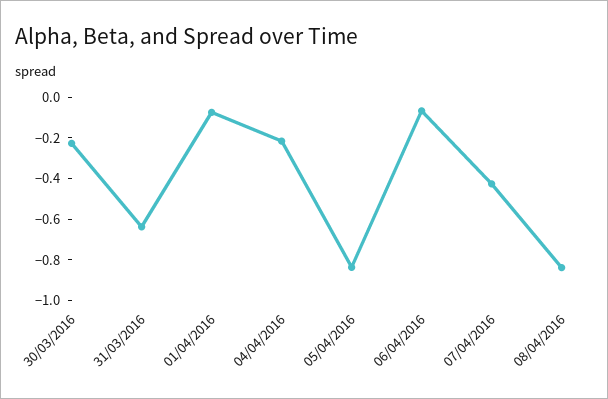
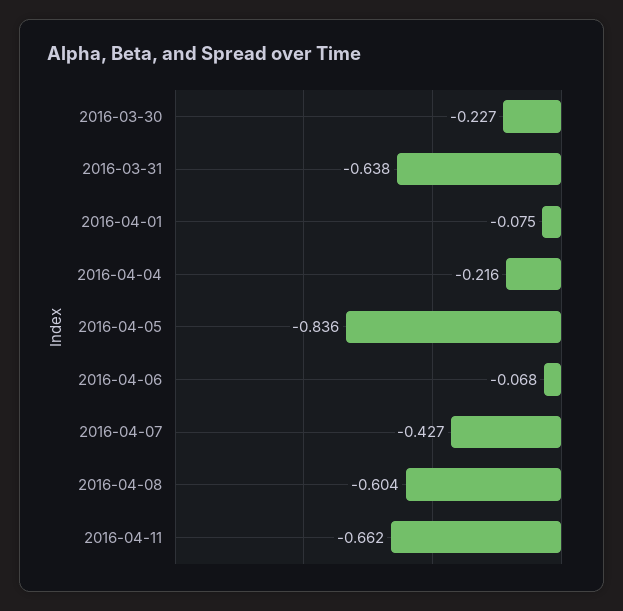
08/04/2016: -0.85 -> -0.604
2016-04-11: none -> -0.662

